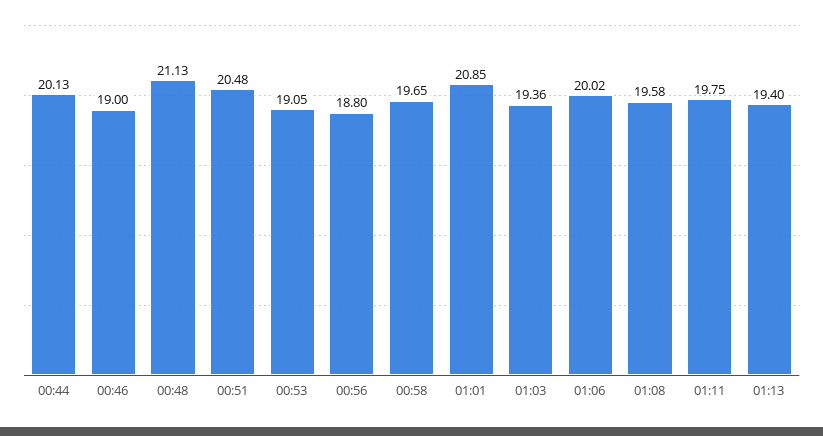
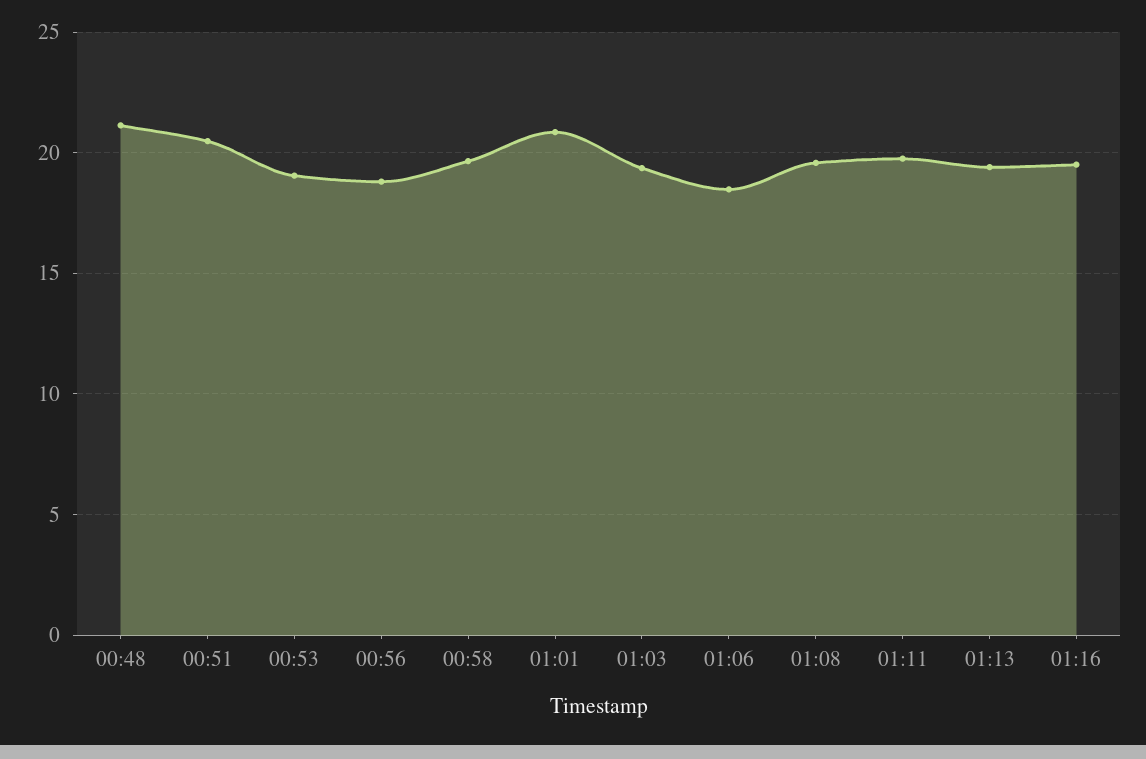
00:44: 20.13 -> none
00:46: 19 -> none
01:06: 20.02 -> 18.5
01:16: none -> 19.5

